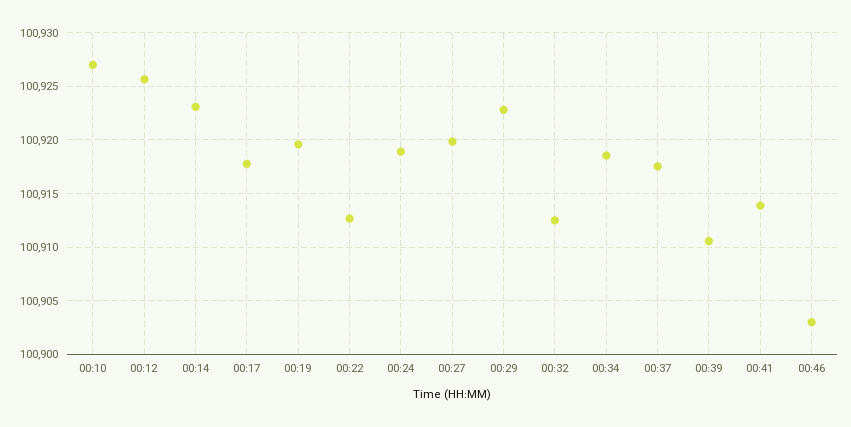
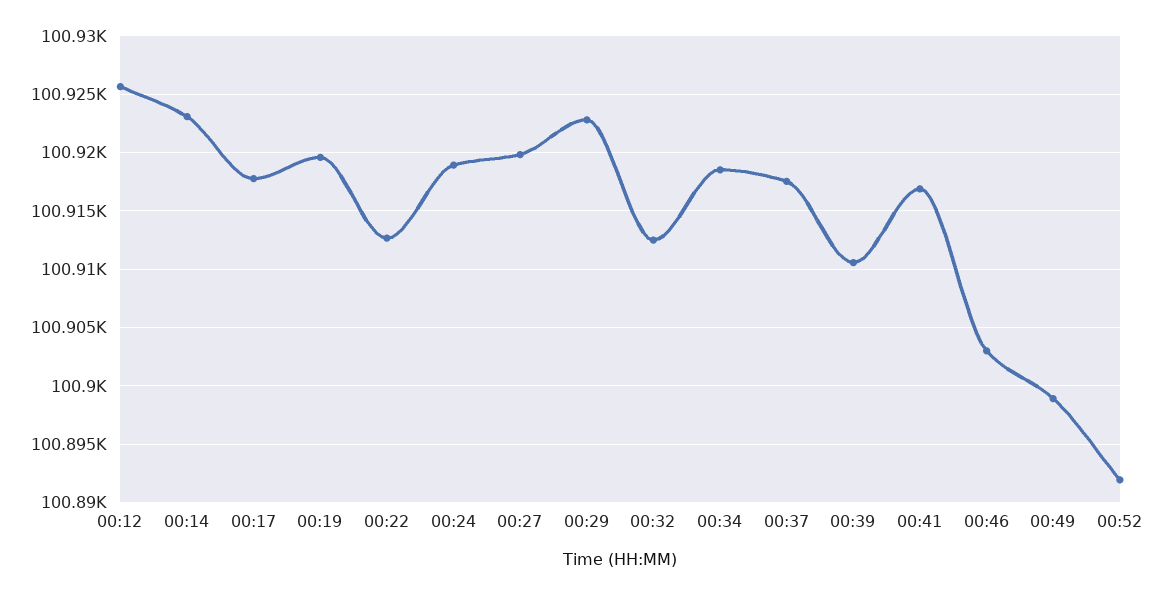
00:10: 100927 -> none
00:41: 100914 -> 100917
00:49: none -> 100899
00:52: none -> 100892

